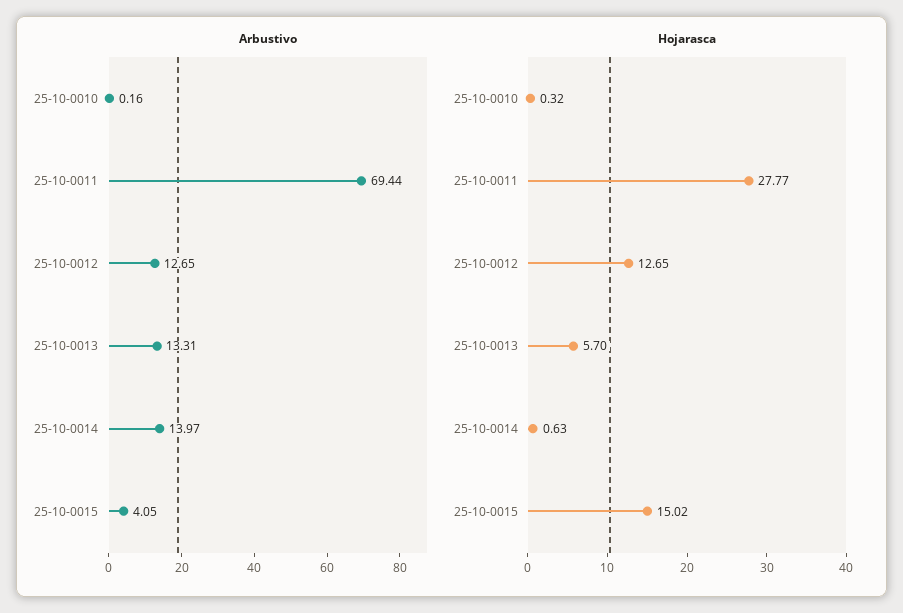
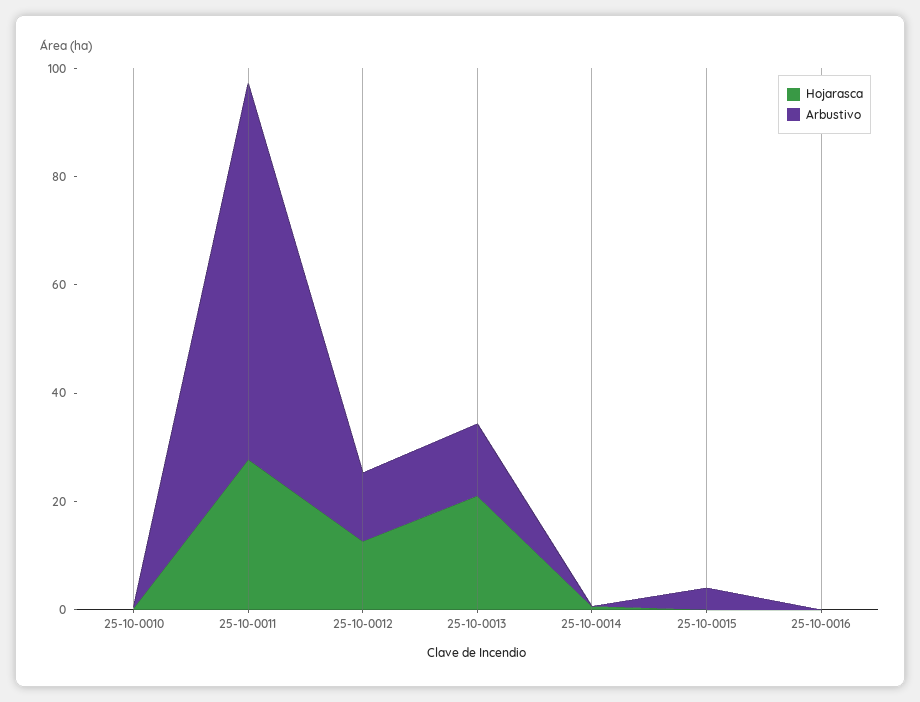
Arbustivo, 25-10-0014: 13.97 -> 0
Hojarasca, 25-10-0013: 5.7 -> 20
Hojarasca, 25-10-0015: 15.02 -> 0
Hojarasca, 25-10-0016: none -> 0
Arbustivo, 25-10-0016: none -> 0

